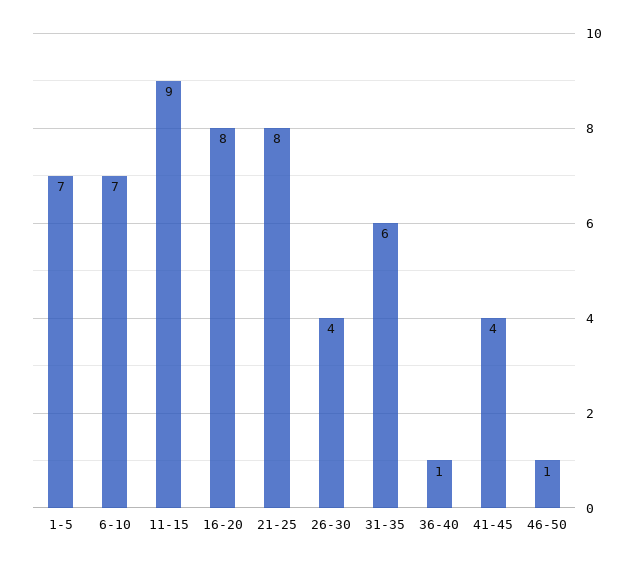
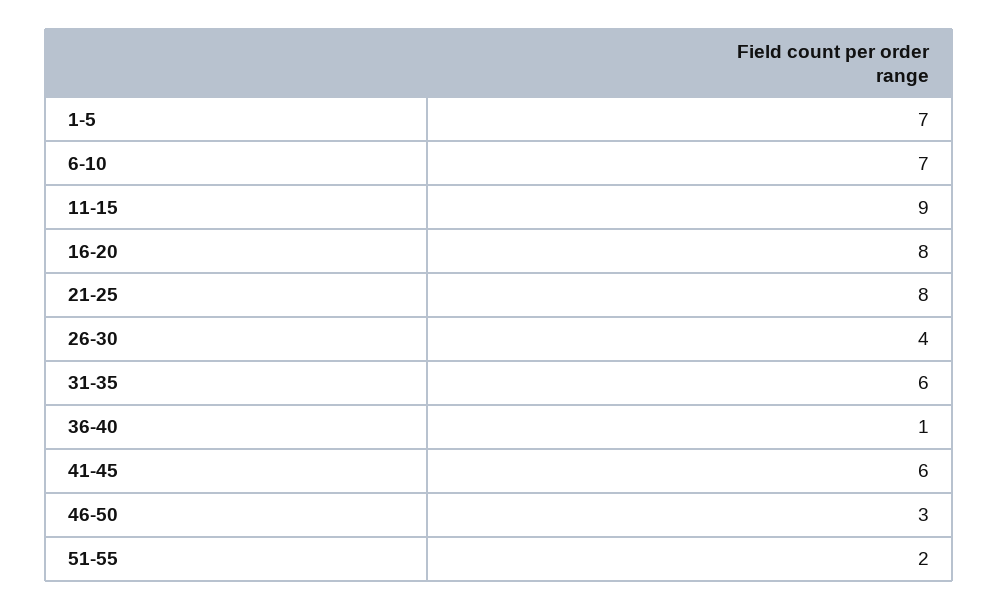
41-45: 4 -> 6
46-50: 1 -> 3
51-55: none -> 2

